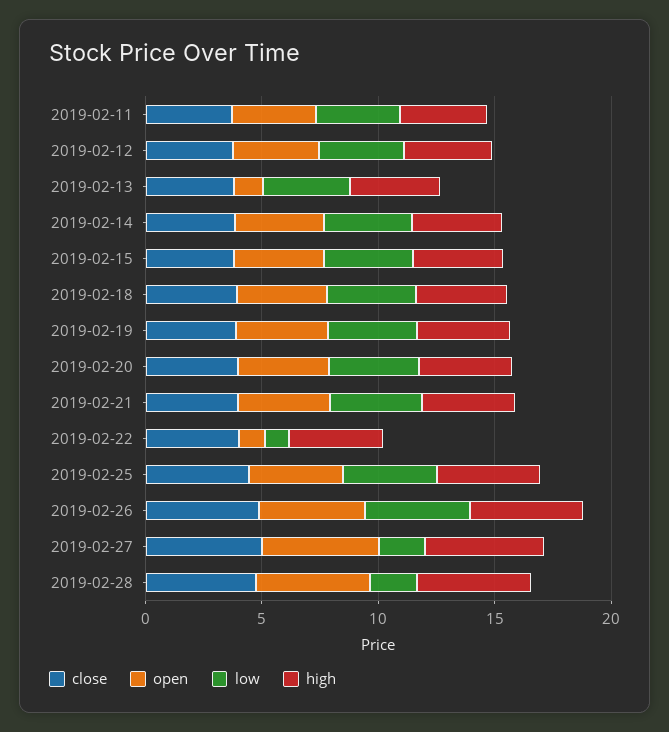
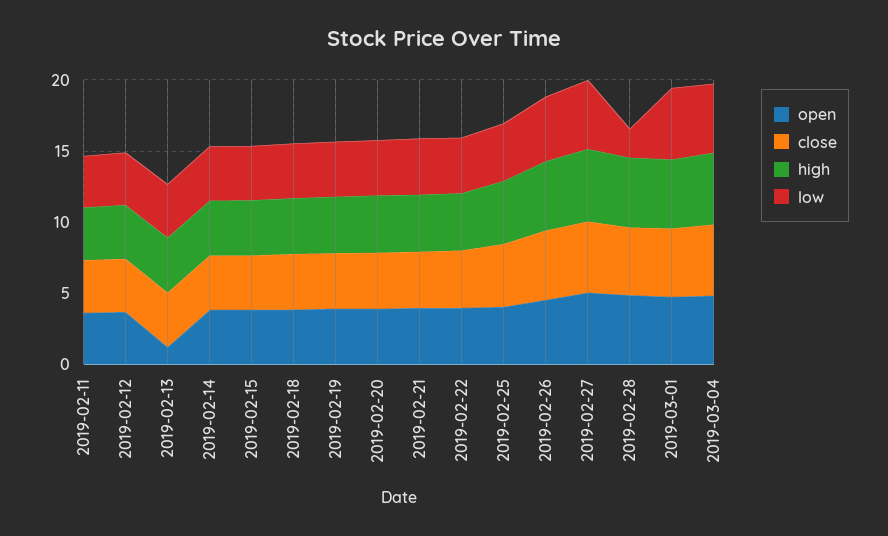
open, 2019-02-22: 1 -> 4
low, 2019-02-22: 1 -> 4
low, 2019-02-27: 2 -> 5
open, 2019-03-01: none -> 5
close, 2019-03-01: none -> 5
high, 2019-03-01: none -> 5
low, 2019-03-01: none -> 5
open, 2019-03-04: none -> 5
close, 2019-03-04: none -> 5
high, 2019-03-04: none -> 5
low, 2019-03-04: none -> 5

